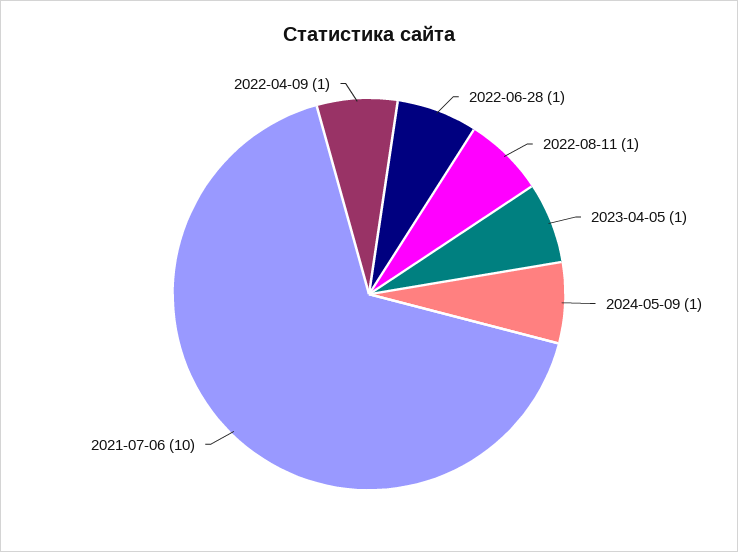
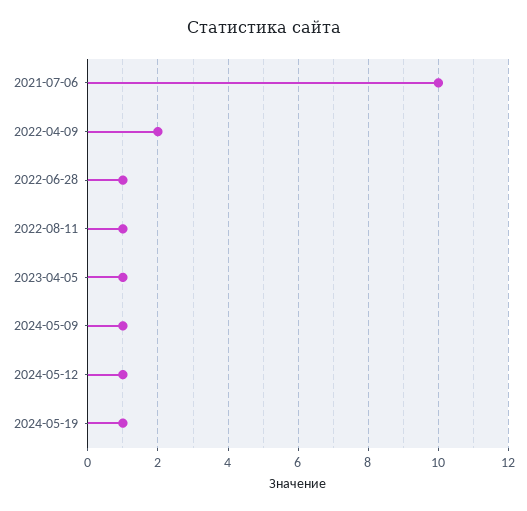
2022-04-09: 1 -> 2
2024-05-12: none -> 1
2024-05-19: none -> 1

